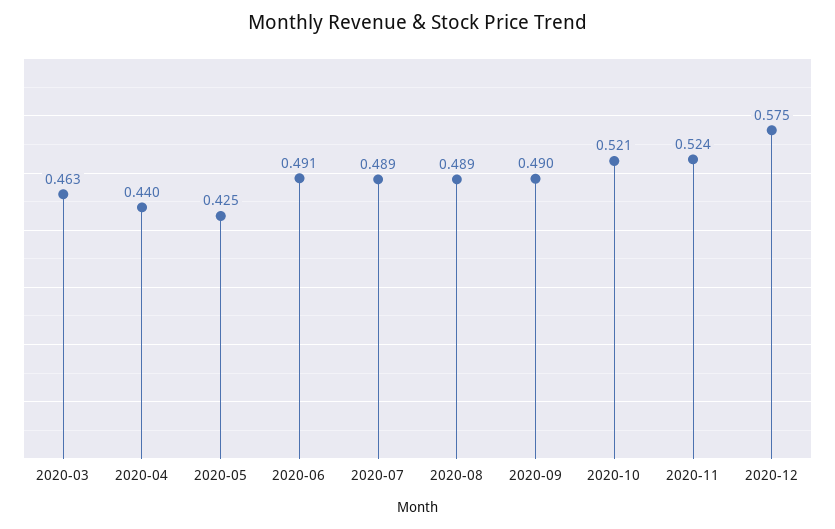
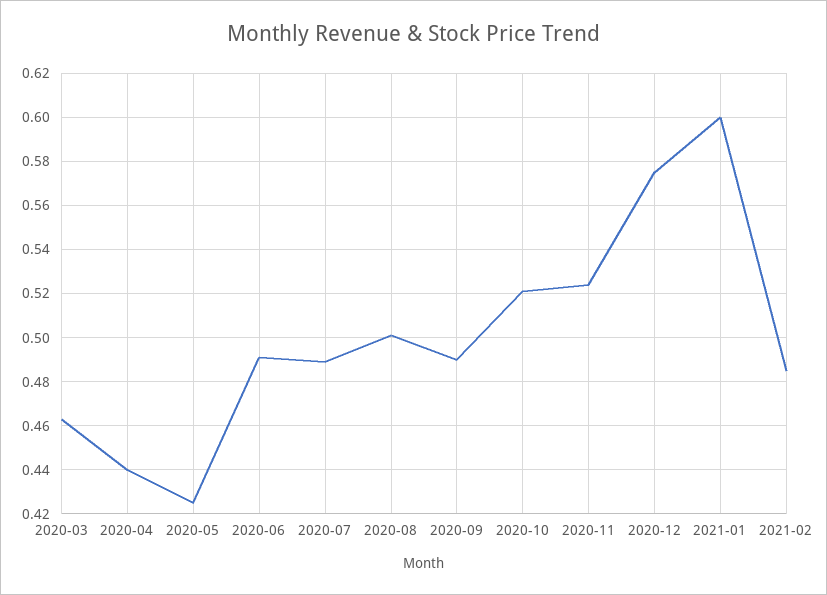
2020-08: 0.489 -> 0.5
2021-01: none -> 0.6
2021-02: none -> 0.485

